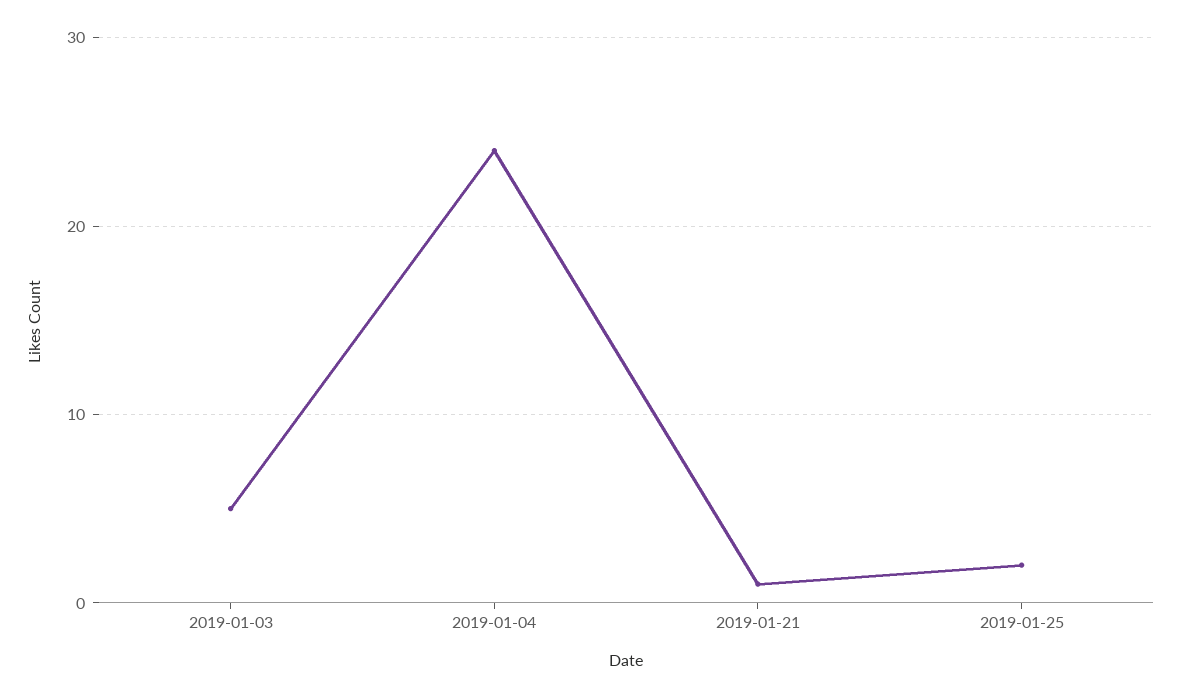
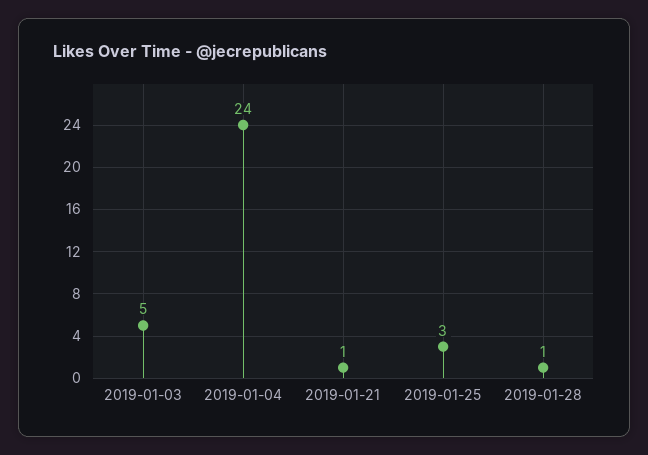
2019-01-25: 2 -> 3
2019-01-28: none -> 1

